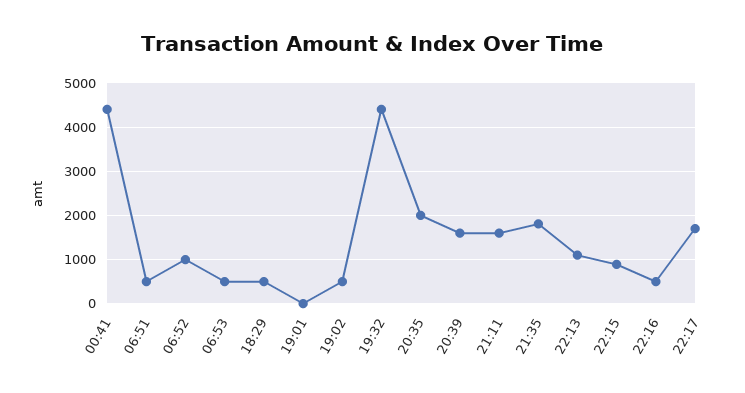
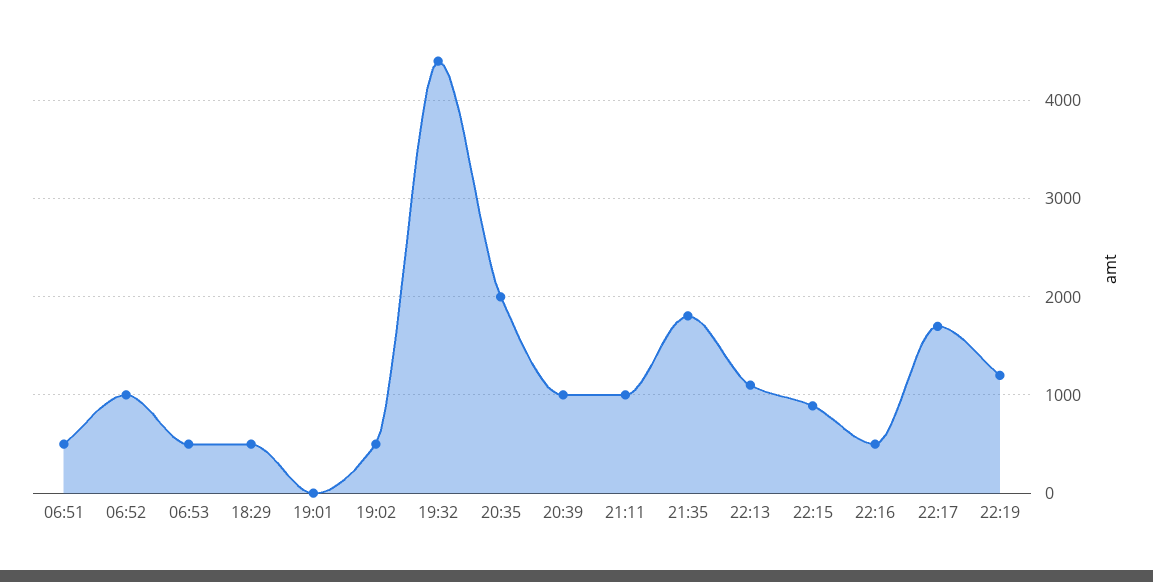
00:41: 4400 -> none
20:39: 1600 -> 1000
21:11: 1600 -> 1000
22:19: none -> 1200

